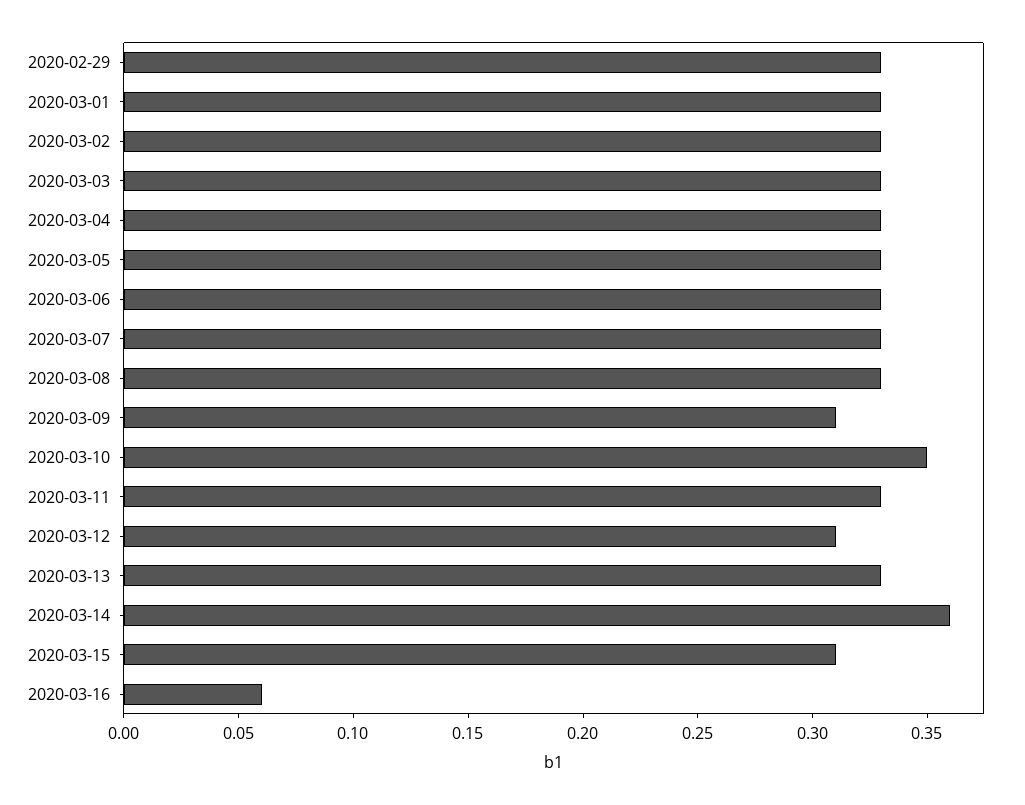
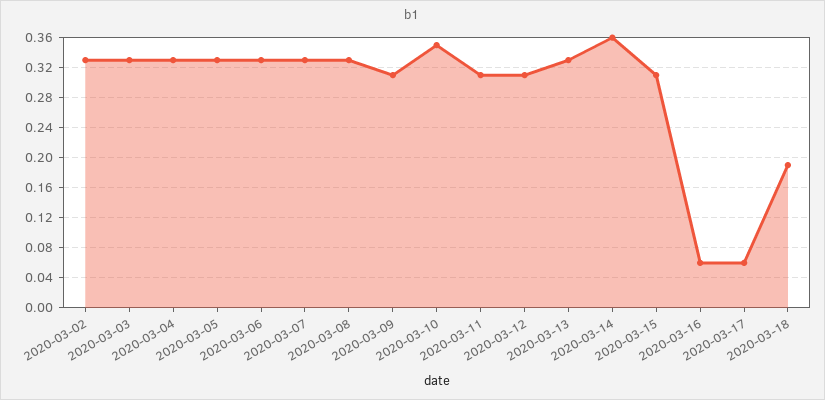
2020-02-29: 0.33 -> none
2020-03-01: 0.33 -> none
2020-03-11: 0.33 -> 0.31
2020-03-17: none -> 0.06
2020-03-18: none -> 0.19

